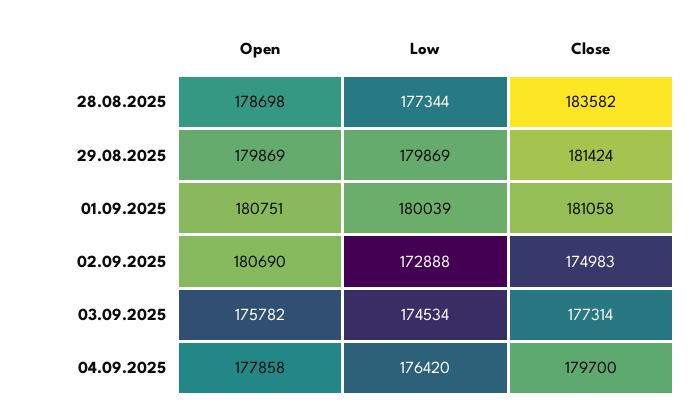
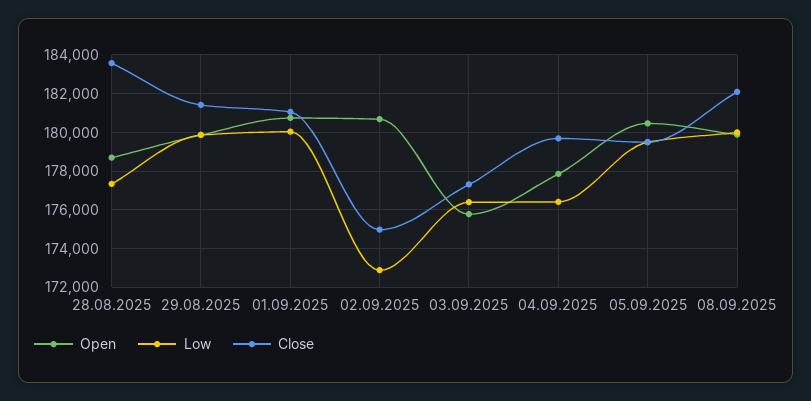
Low, 03.09.2025: 174534 -> 176500
Open, 05.09.2025: none -> 180500
Low, 05.09.2025: none -> 179500
Close, 05.09.2025: none -> 179500
Open, 08.09.2025: none -> 180000
Low, 08.09.2025: none -> 180000
Close, 08.09.2025: none -> 182000

